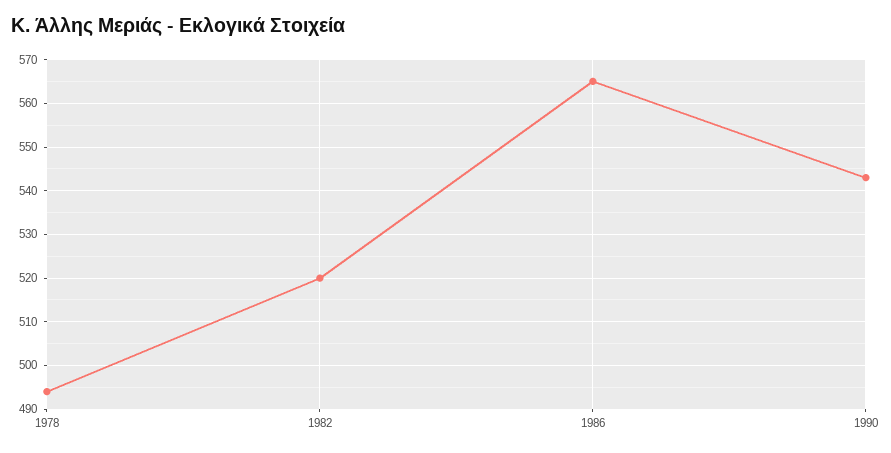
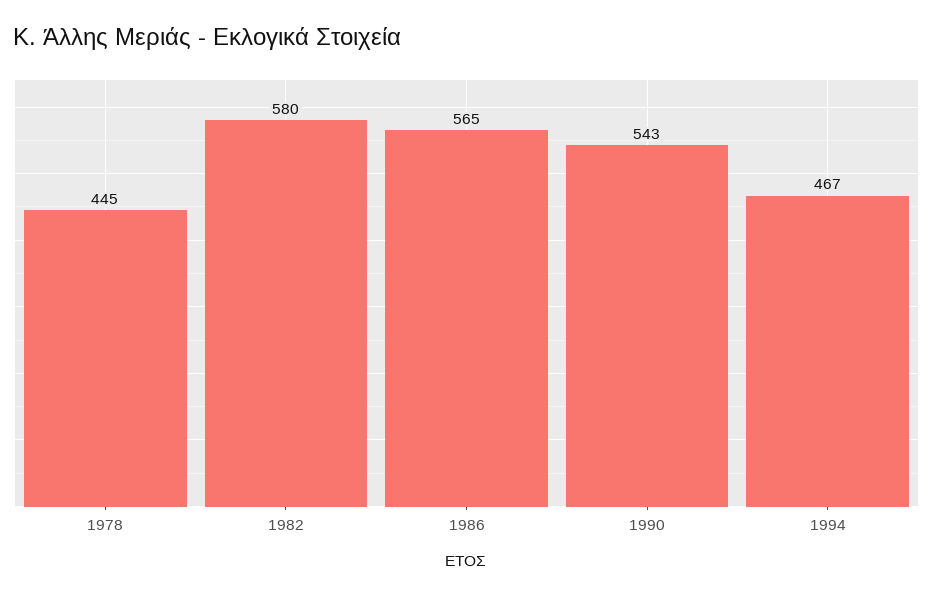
1978: 495 -> 445
1982: 520 -> 580
1994: none -> 467

